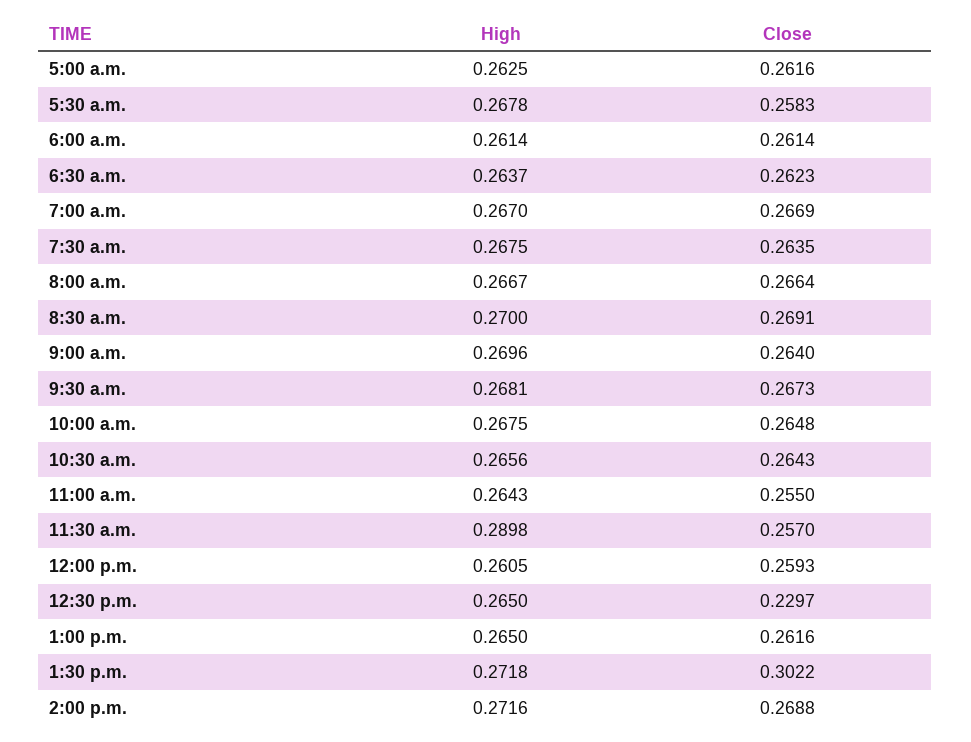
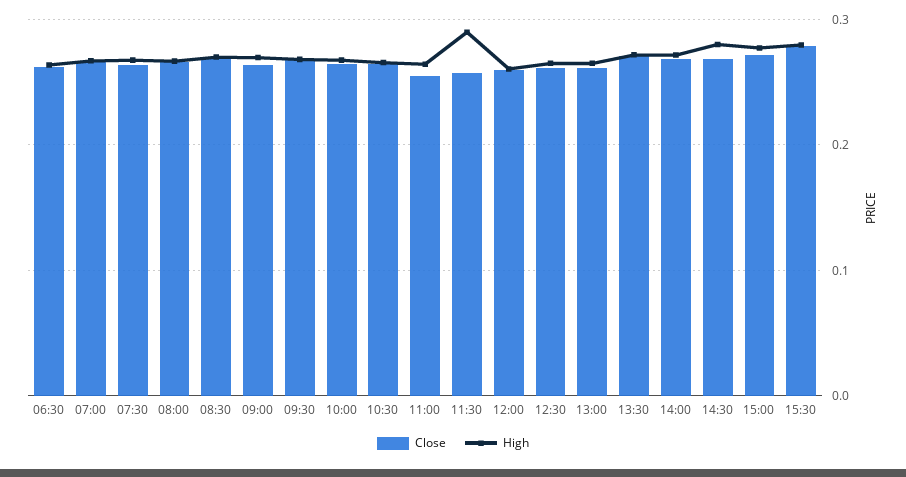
High, 5:00 a.m.: 0.2625 -> none
Close, 5:00 a.m.: 0.2616 -> none
High, 5:30 a.m.: 0.2678 -> none
Close, 5:30 a.m.: 0.2583 -> none
High, 6:00 a.m.: 0.2614 -> none
Close, 6:00 a.m.: 0.2614 -> none
Close, 12:30 p.m.: 0.2297 -> 0.26
Close, 1:30 p.m.: 0.3022 -> 0.27
Close, 14:30: none -> 0.27
High, 14:30: none -> 0.28
Close, 15:00: none -> 0.27
High, 15:00: none -> 0.28
Close, 15:30: none -> 0.28
High, 15:30: none -> 0.28

